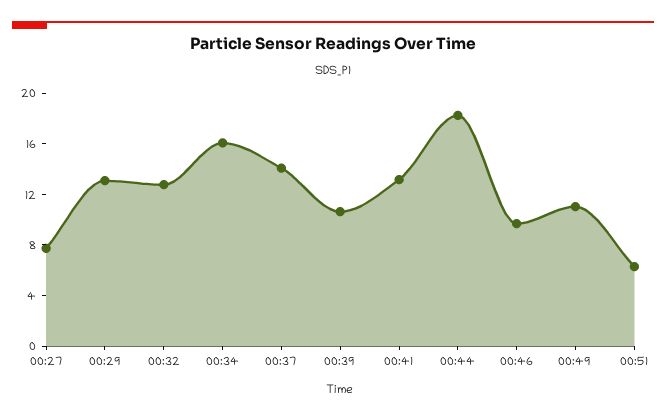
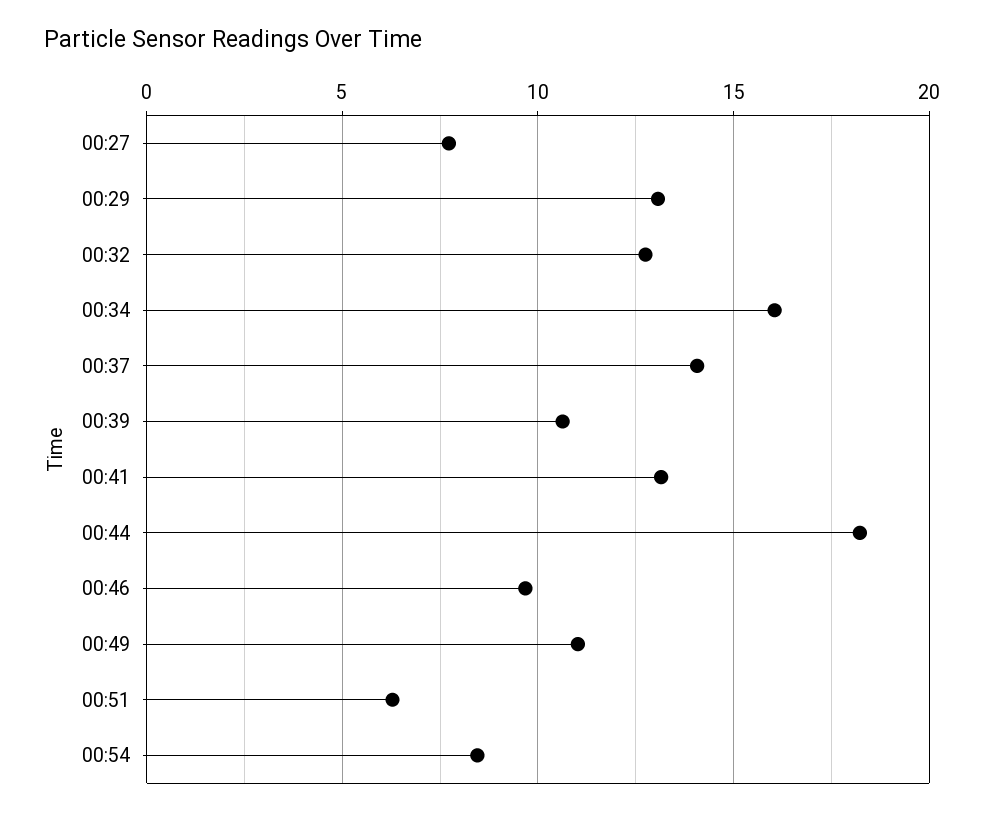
00:54: none -> 8.5

